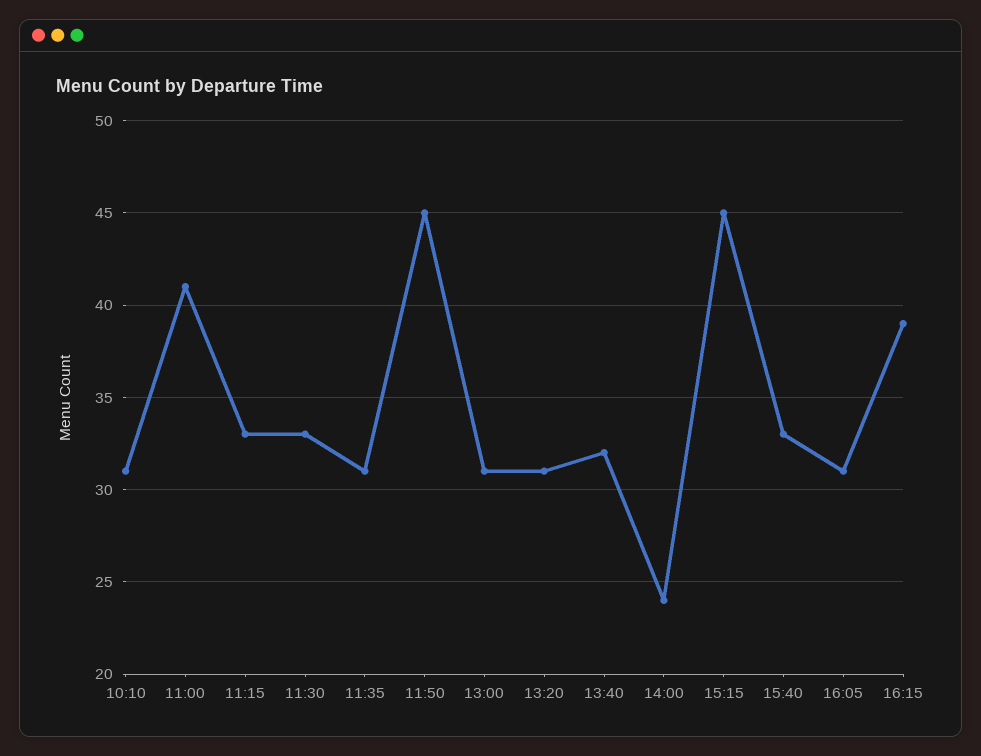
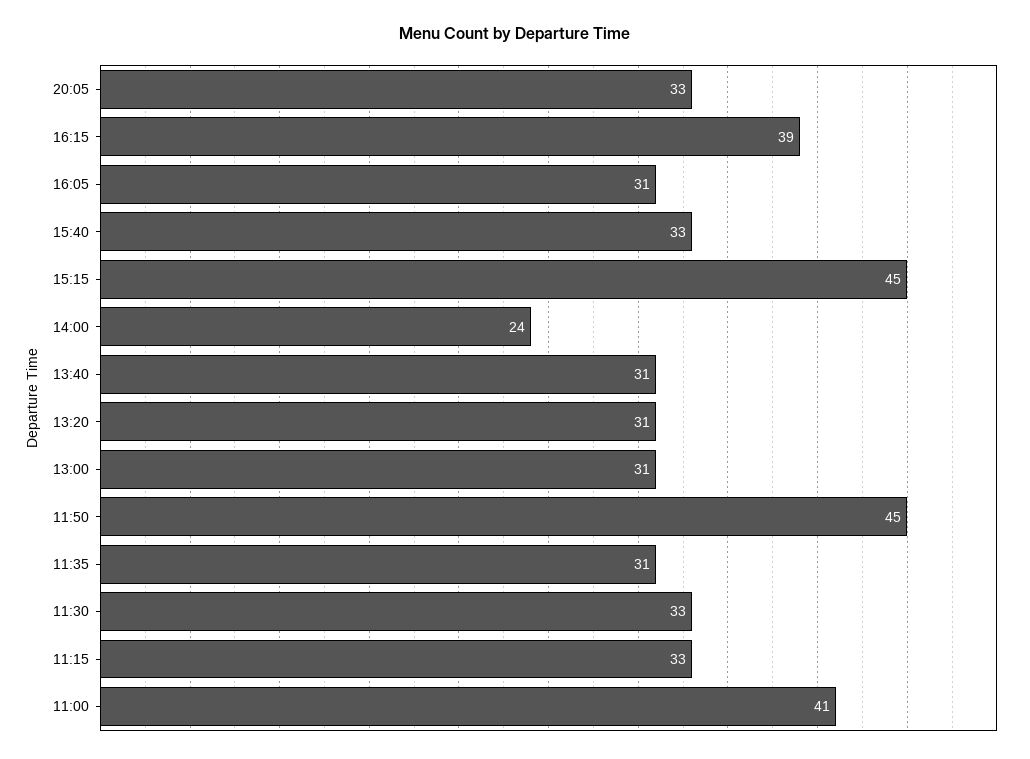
10:10: 31 -> none
13:40: 32 -> 31
20:05: none -> 33

